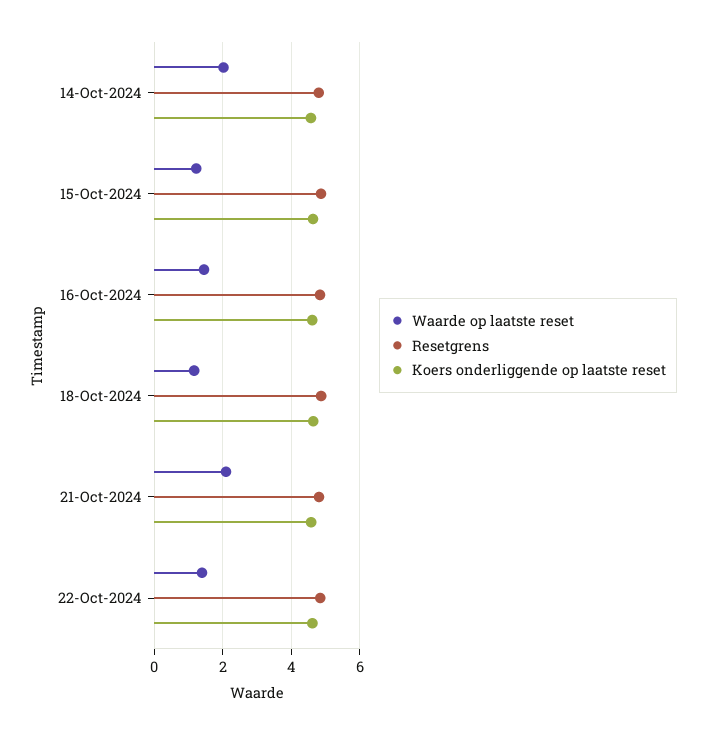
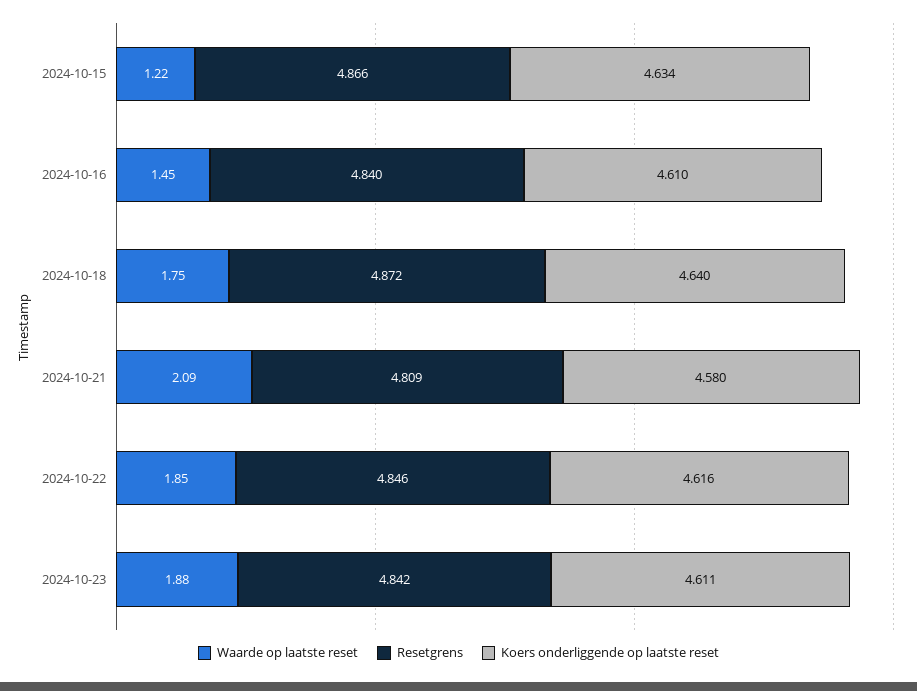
Waarde op laatste reset, 14-Oct-2024: 2 -> none
Resetgrens, 14-Oct-2024: 4.8 -> none
Koers onderliggende op laatste reset, 14-Oct-2024: 4.6 -> none
Waarde op laatste reset, 18-Oct-2024: 1.2 -> 1.75
Waarde op laatste reset, 22-Oct-2024: 1.4 -> 1.85
Waarde op laatste reset, 2024-10-23: none -> 1.88
Resetgrens, 2024-10-23: none -> 4.842
Koers onderliggende op laatste reset, 2024-10-23: none -> 4.611

